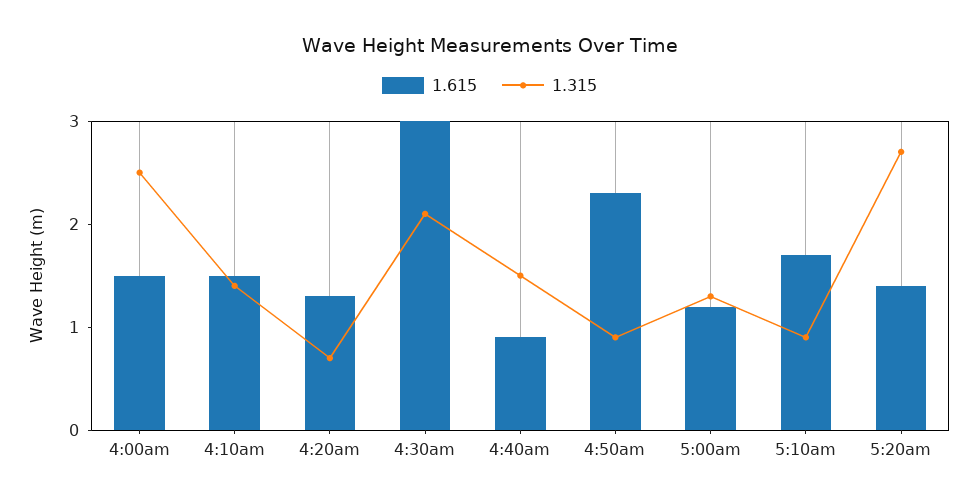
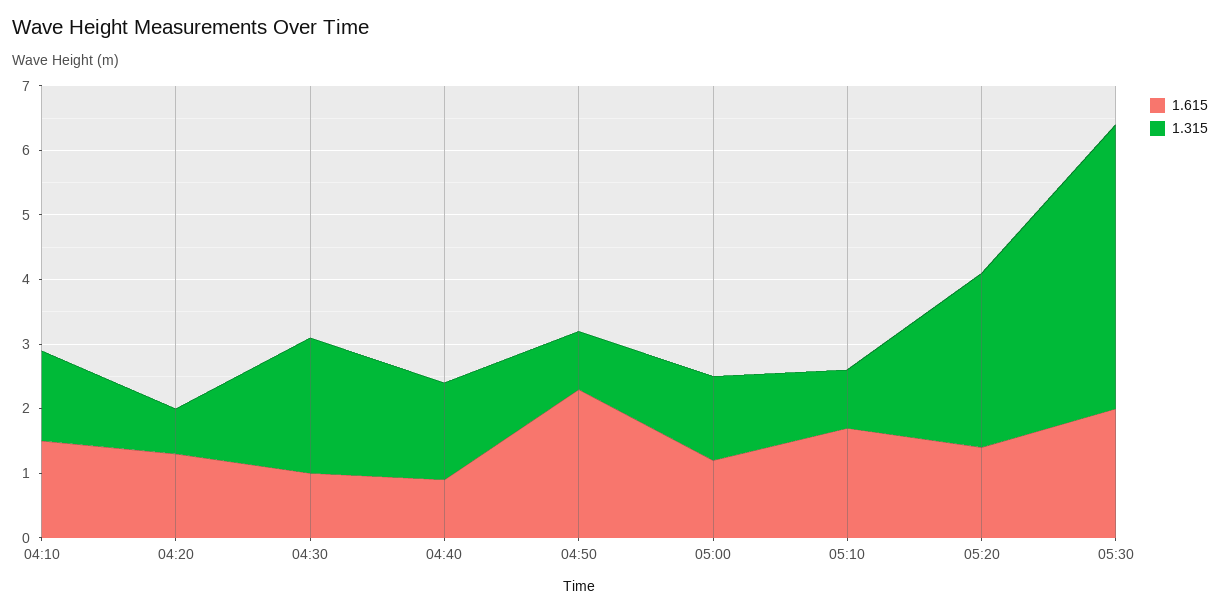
1.615, 4:00am: 1.5 -> none
1.315, 4:00am: 2.5 -> none
1.615, 4:30am: 3 -> 1
1.615, 05:30: none -> 2
1.315, 05:30: none -> 4.5

